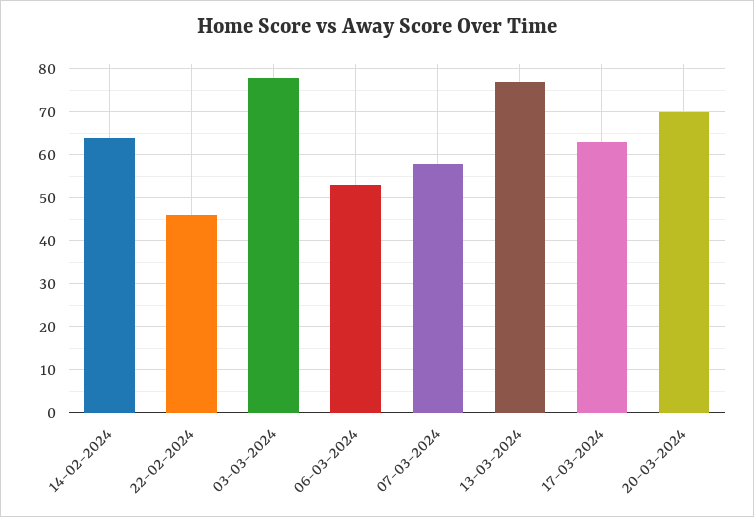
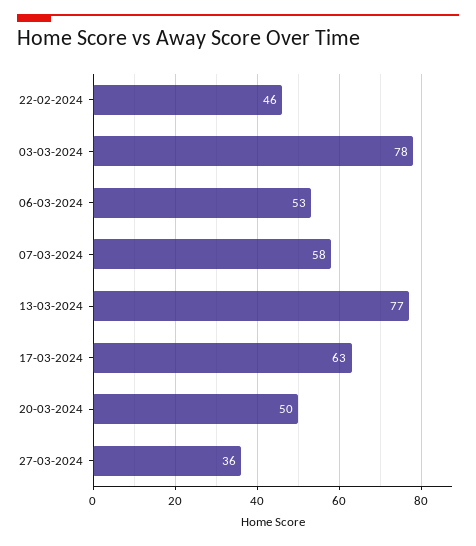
14-02-2024: 65 -> none
20-03-2024: 70 -> 50
27-03-2024: none -> 36

